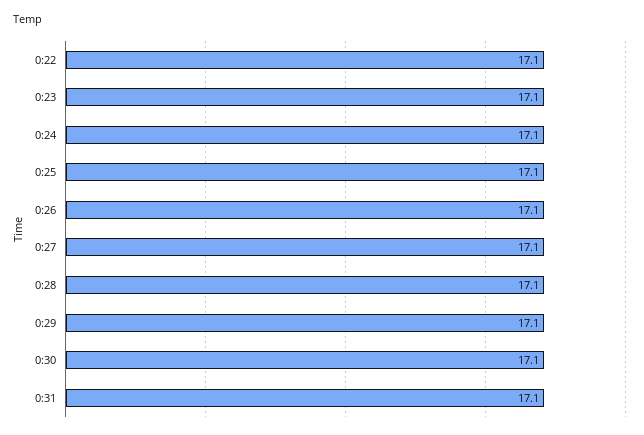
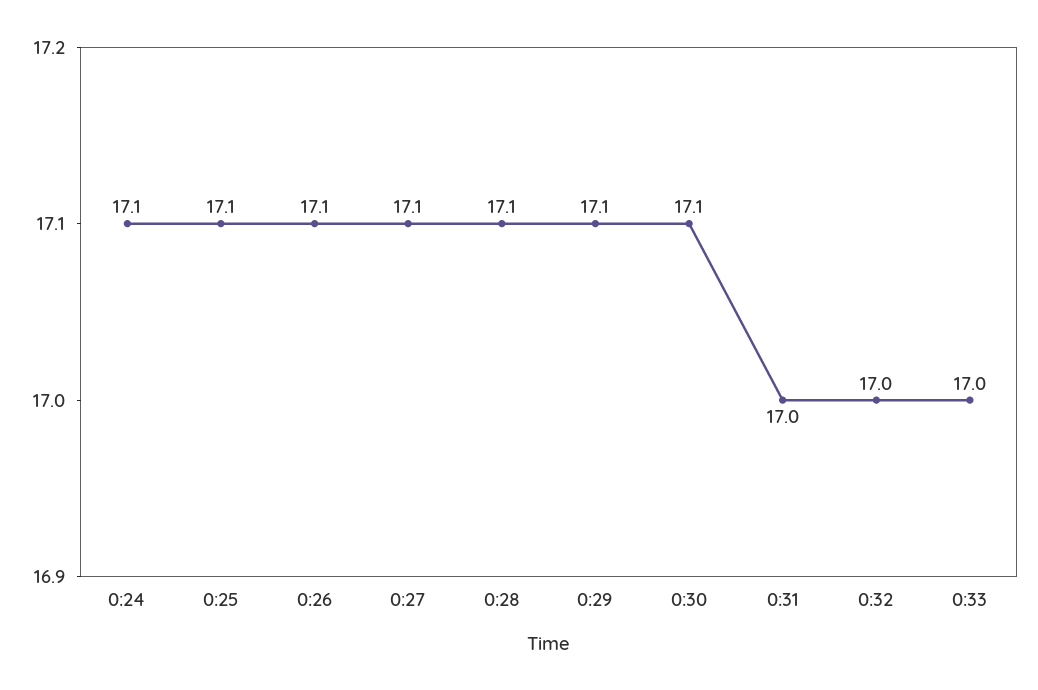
0:22: 17.1 -> none
0:23: 17.1 -> none
0:31: 17.1 -> 17
0:32: none -> 17
0:33: none -> 17

